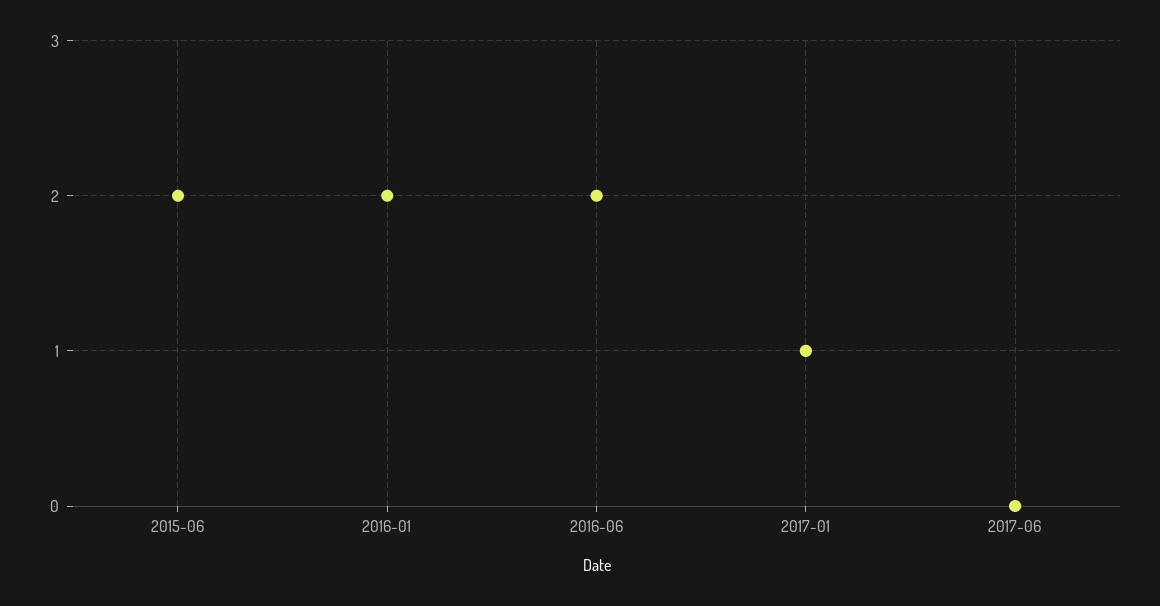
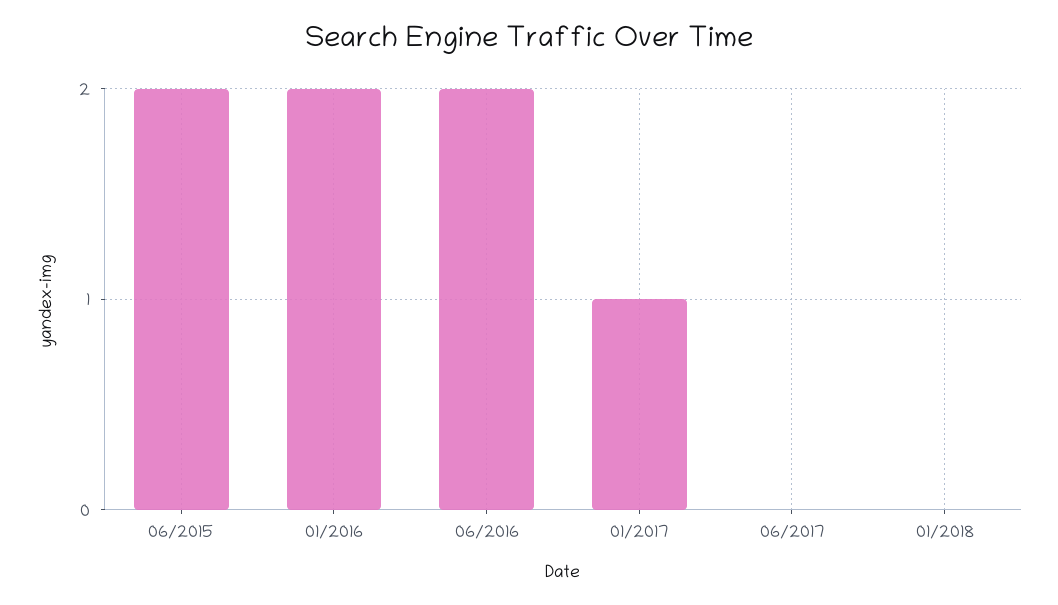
01/2018: none -> 0

